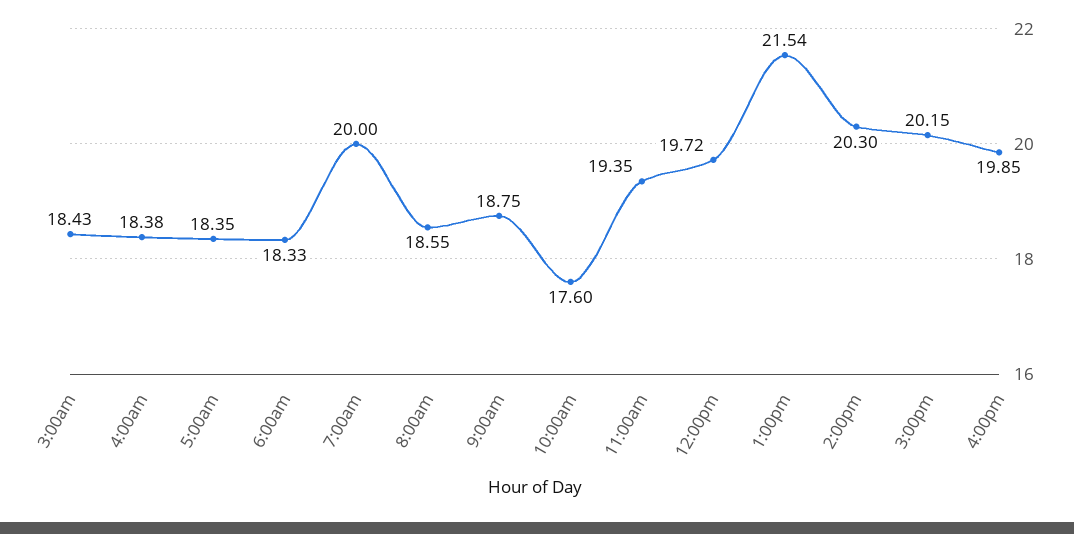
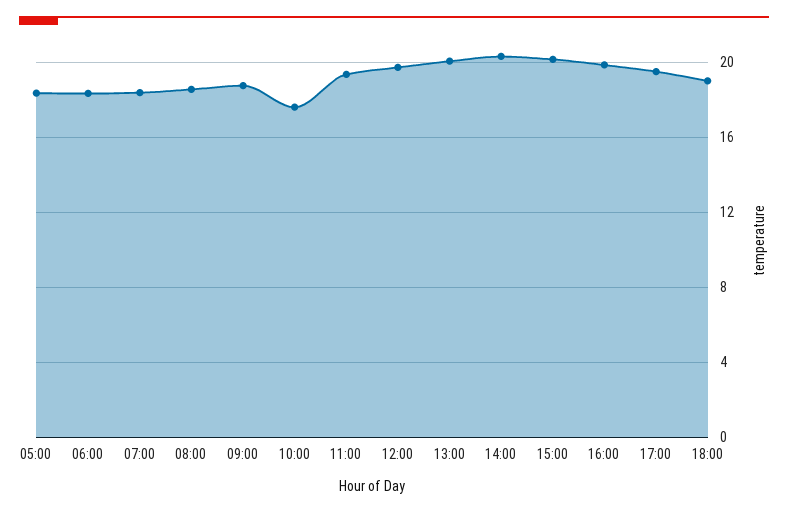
3:00am: 18.43 -> none
4:00am: 18.38 -> none
7:00am: 20 -> 18.5
1:00pm: 21.54 -> 20
17:00: none -> 19.5
18:00: none -> 19

